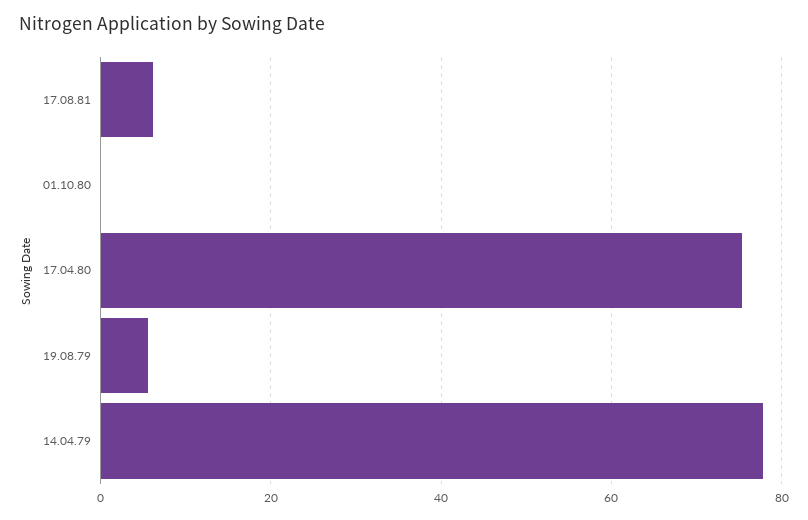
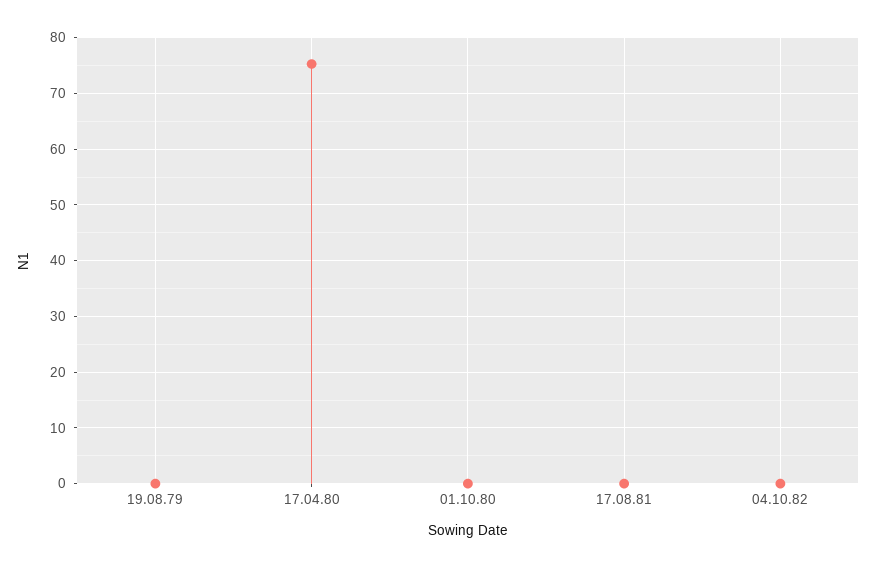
17.08.81: 6 -> 0
19.08.79: 6 -> 0
14.04.79: 78 -> none
04.10.82: none -> 0

